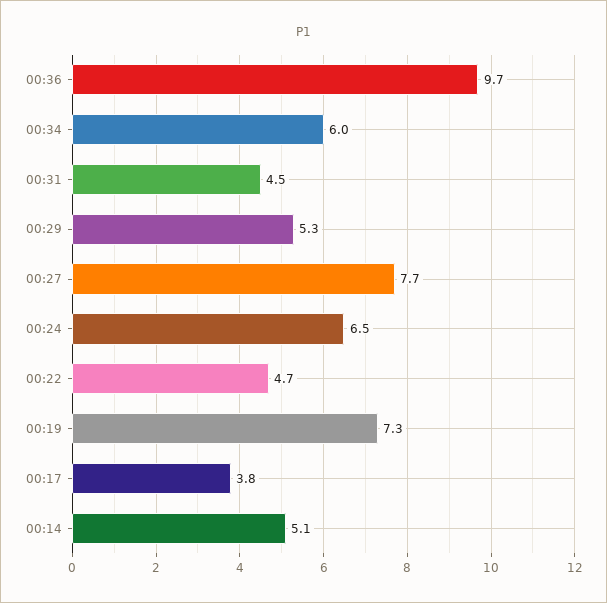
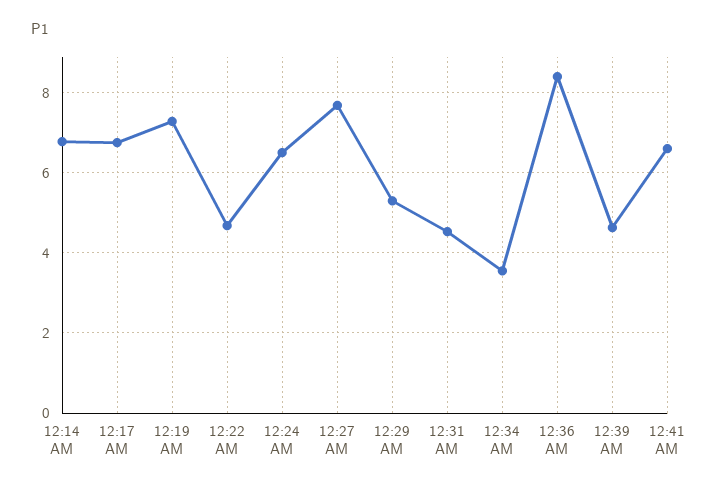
00:36: 9.7 -> 8.4
00:34: 6 -> 3.6
00:17: 3.8 -> 6.8
00:14: 5.1 -> 6.8
12:39 AM: none -> 4.6
12:41 AM: none -> 6.6

